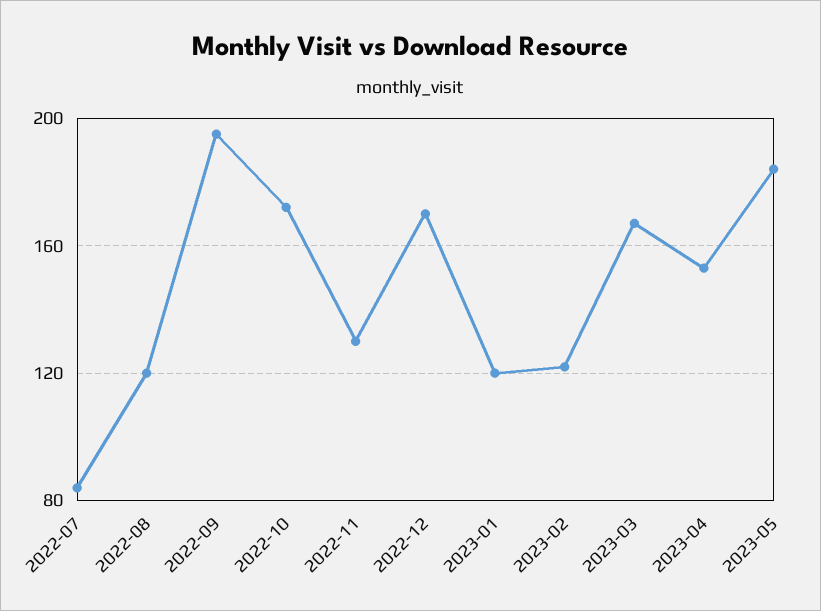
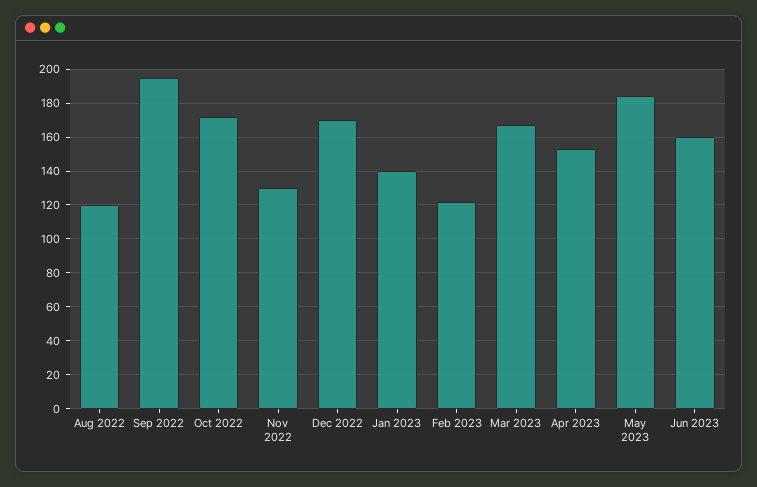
2022-07: 85 -> none
2023-01: 120 -> 140
Jun 2023: none -> 160

